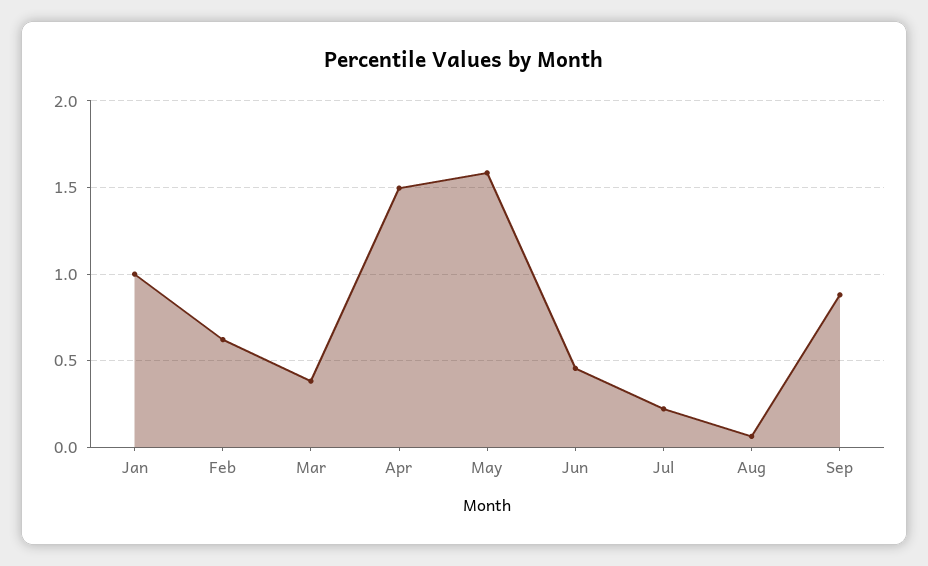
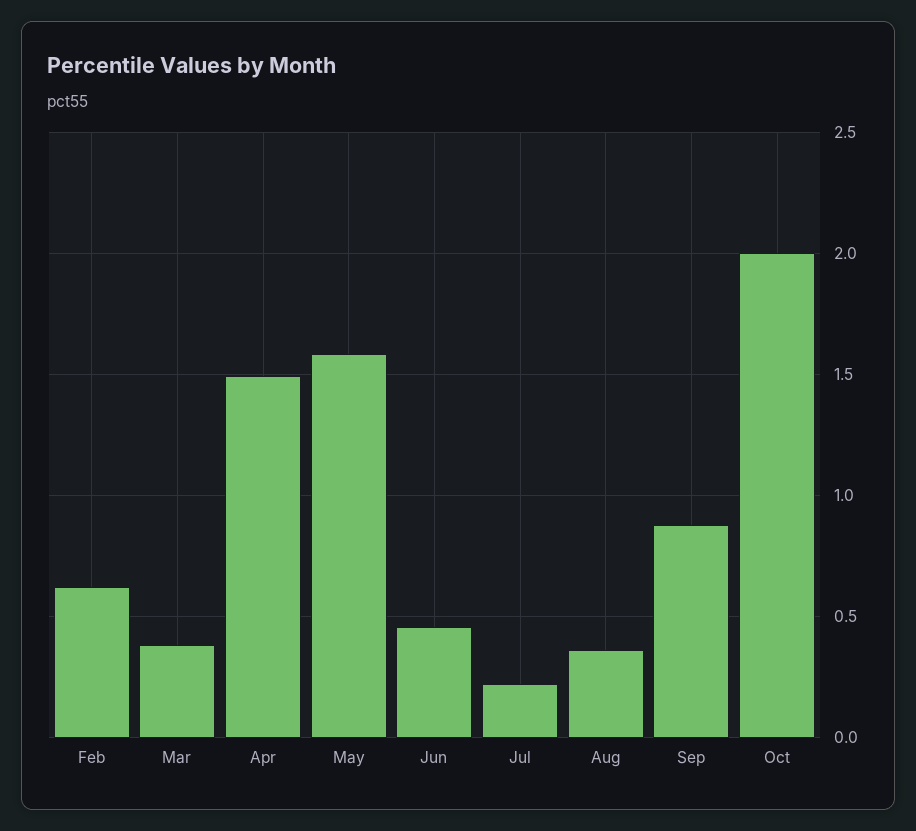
Jan: 1 -> none
Aug: 0.05 -> 0.35
Oct: none -> 2

